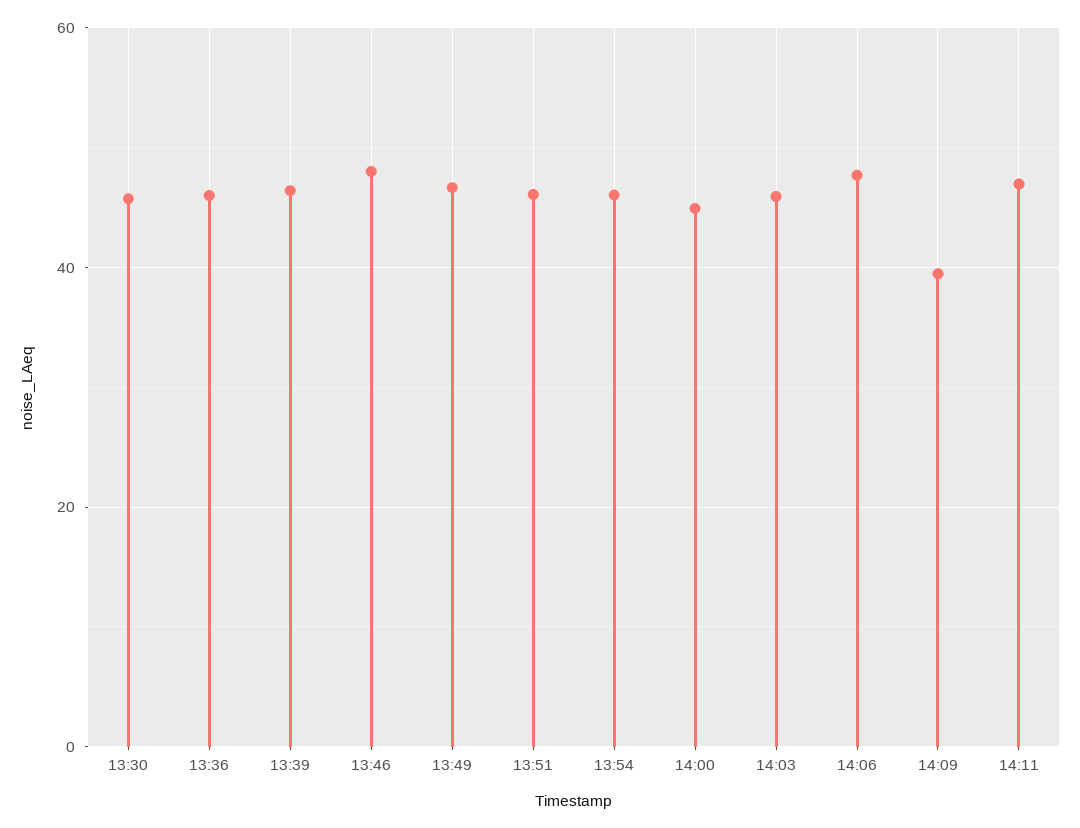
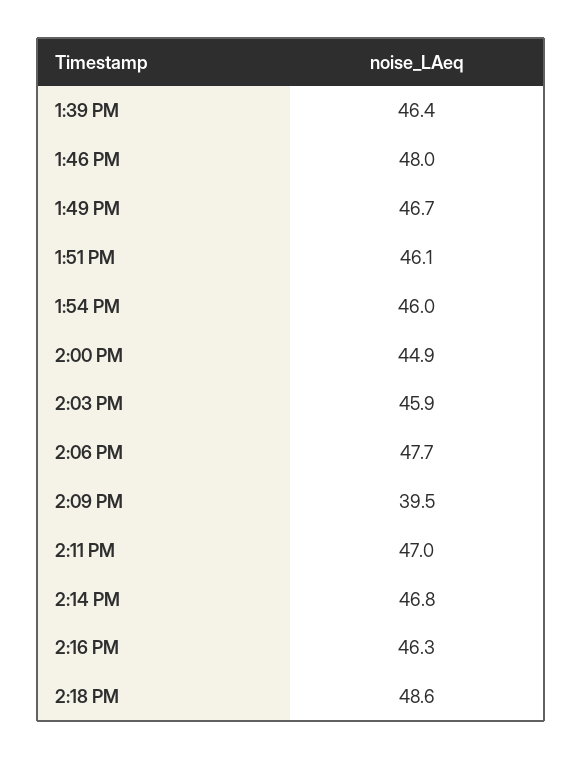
13:30: 46 -> none
13:36: 46 -> none
2:14 PM: none -> 46.8
2:16 PM: none -> 46.3
2:18 PM: none -> 48.6

